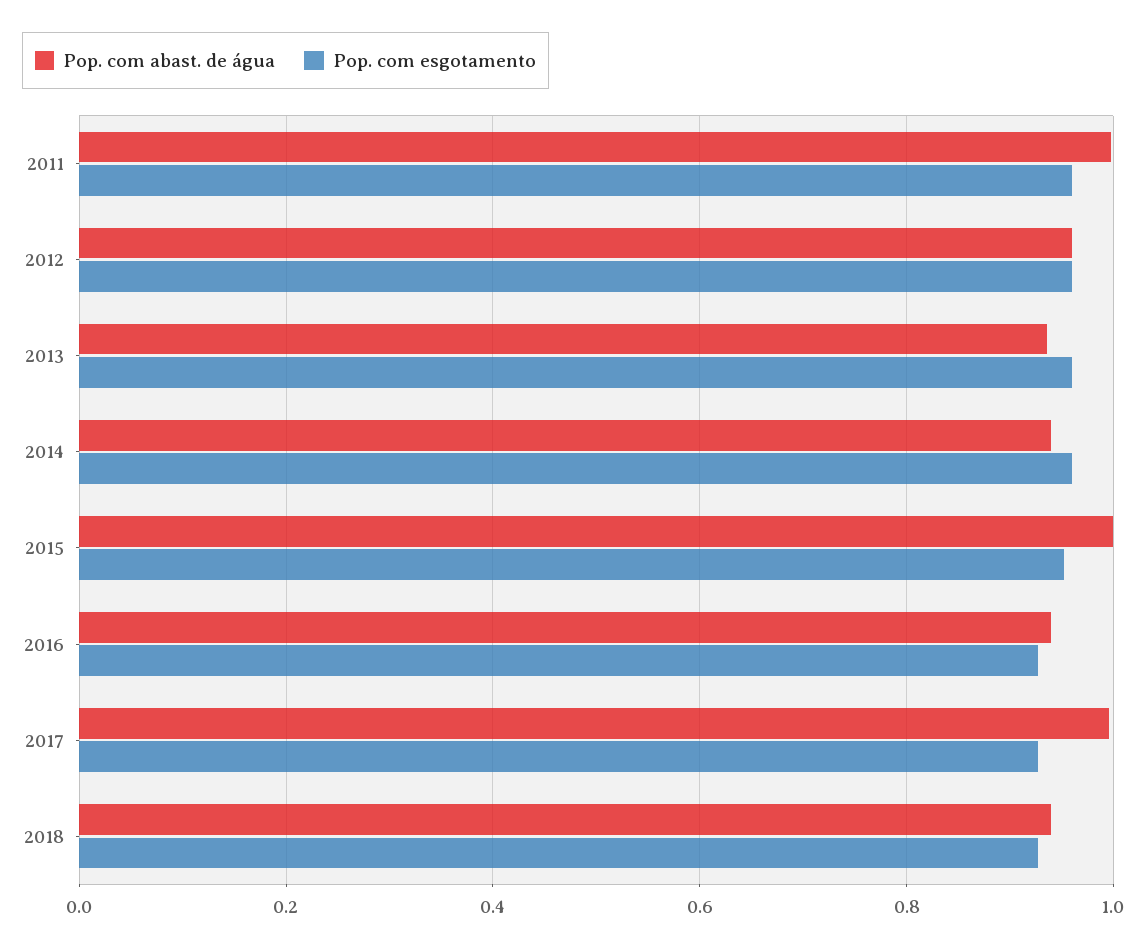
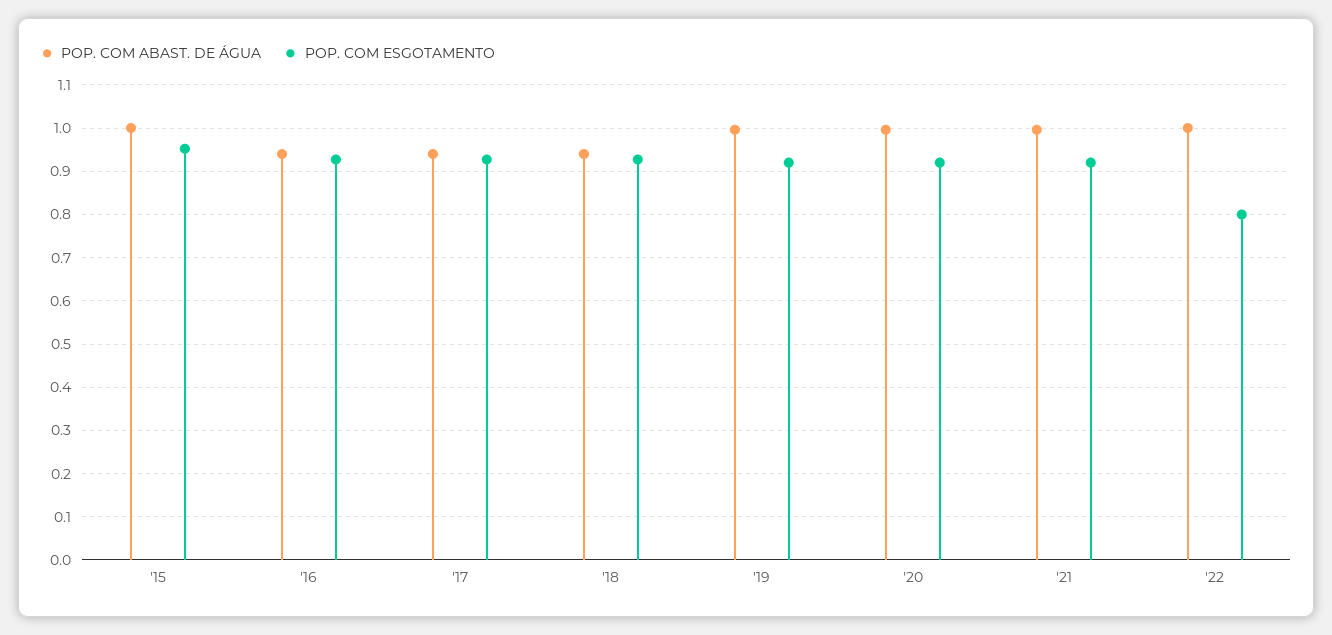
Pop. com abast. de água, 2011: 1 -> none
Pop. com esgotamento, 2011: 0.96 -> none
Pop. com abast. de água, 2012: 0.96 -> none
Pop. com esgotamento, 2012: 0.96 -> none
Pop. com abast. de água, 2013: 0.94 -> none
Pop. com esgotamento, 2013: 0.96 -> none
Pop. com abast. de água, 2014: 0.94 -> none
Pop. com esgotamento, 2014: 0.96 -> none
Pop. com abast. de água, 2017: 1 -> 0.94
Pop. com abast. de água, '19: none -> 1
Pop. com esgotamento, '19: none -> 0.92
Pop. com abast. de água, '20: none -> 1
Pop. com esgotamento, '20: none -> 0.92
Pop. com abast. de água, '21: none -> 1
Pop. com esgotamento, '21: none -> 0.92
Pop. com abast. de água, '22: none -> 1
Pop. com esgotamento, '22: none -> 0.8

